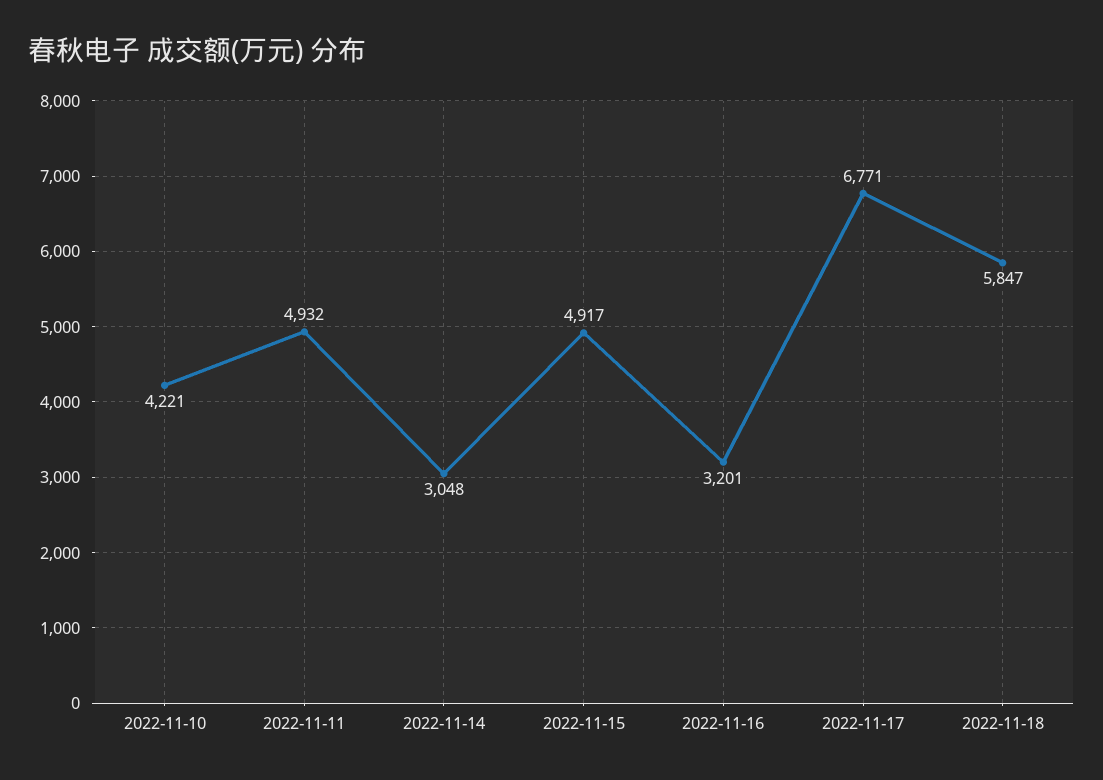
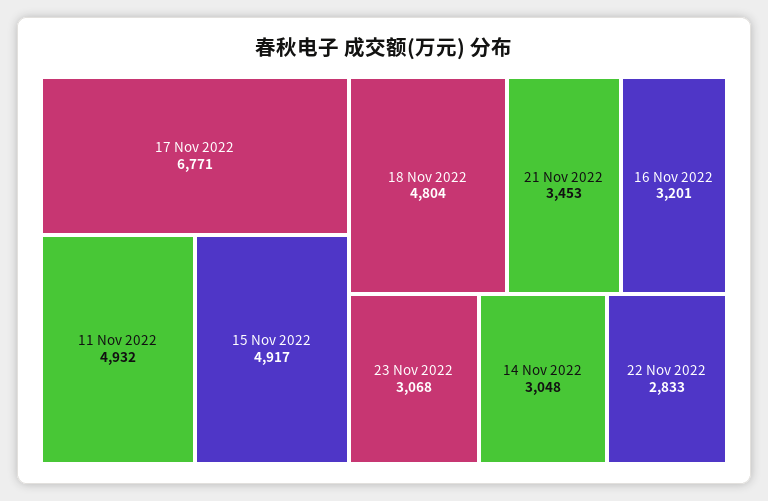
2022-11-10: 4221 -> none
2022-11-18: 5847 -> 4804
21 Nov 2022: none -> 3453
23 Nov 2022: none -> 3068
22 Nov 2022: none -> 2833

